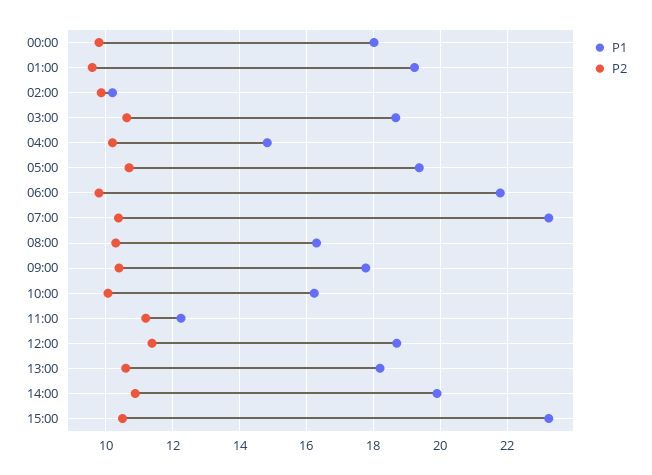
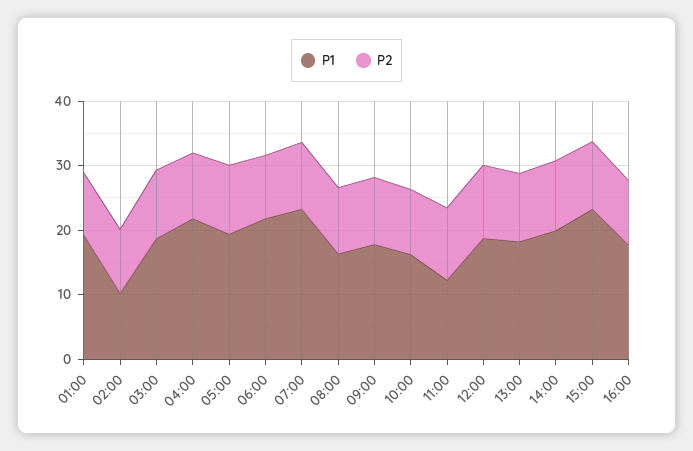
P1, 00:00: 18 -> none
P2, 00:00: 9.8 -> none
P1, 04:00: 14.8 -> 22
P1, 16:00: none -> 18
P2, 16:00: none -> 10

